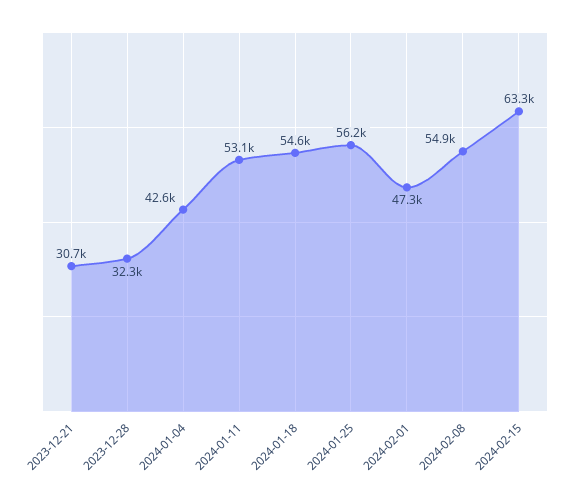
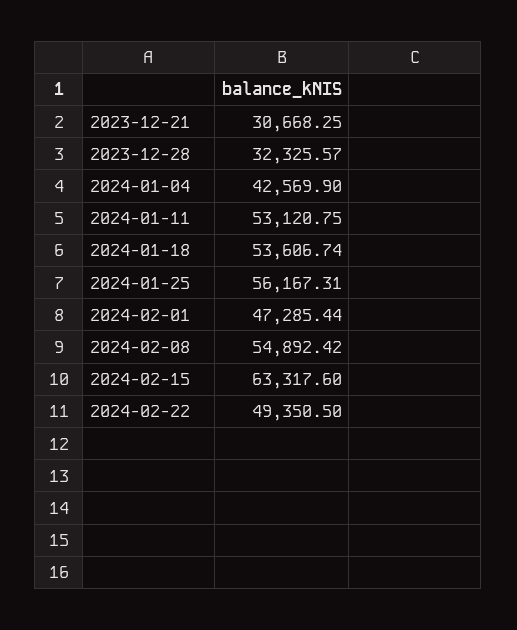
2024-01-18: 54600 -> 53606.74
2024-02-22: none -> 49350.5

